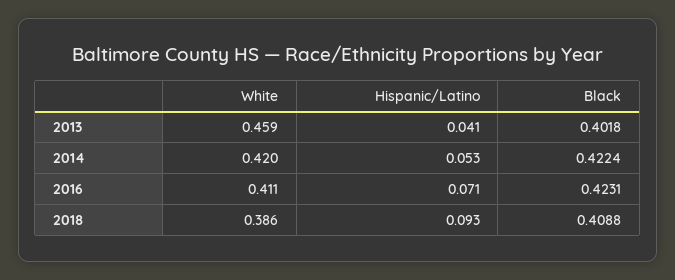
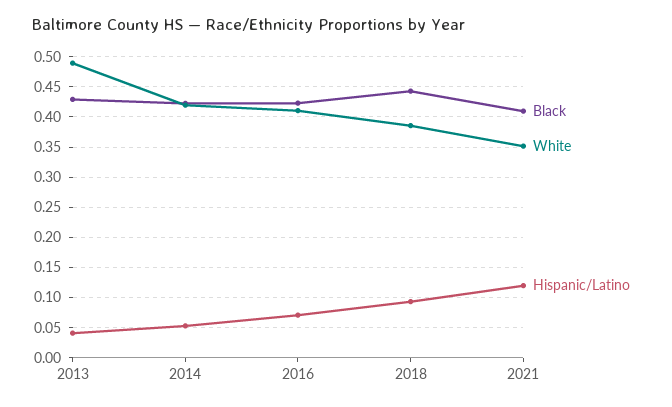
White, 2013: 0.459 -> 0.49
Black, 2013: 0.4018 -> 0.43
Black, 2018: 0.4088 -> 0.44
Black, 2021: none -> 0.41
White, 2021: none -> 0.35
Hispanic/Latino, 2021: none -> 0.12

